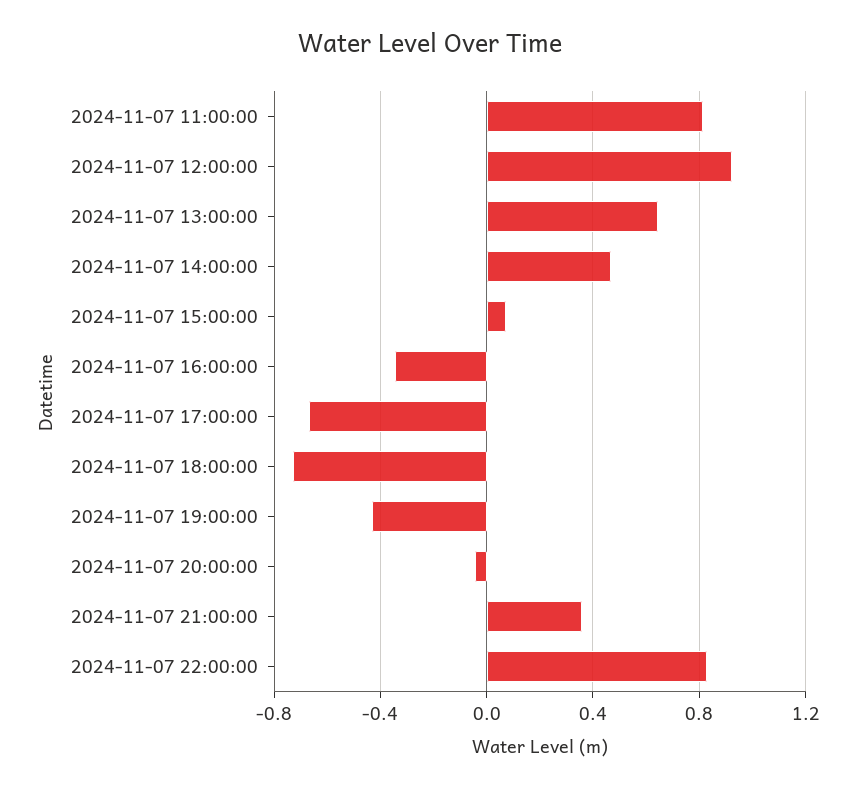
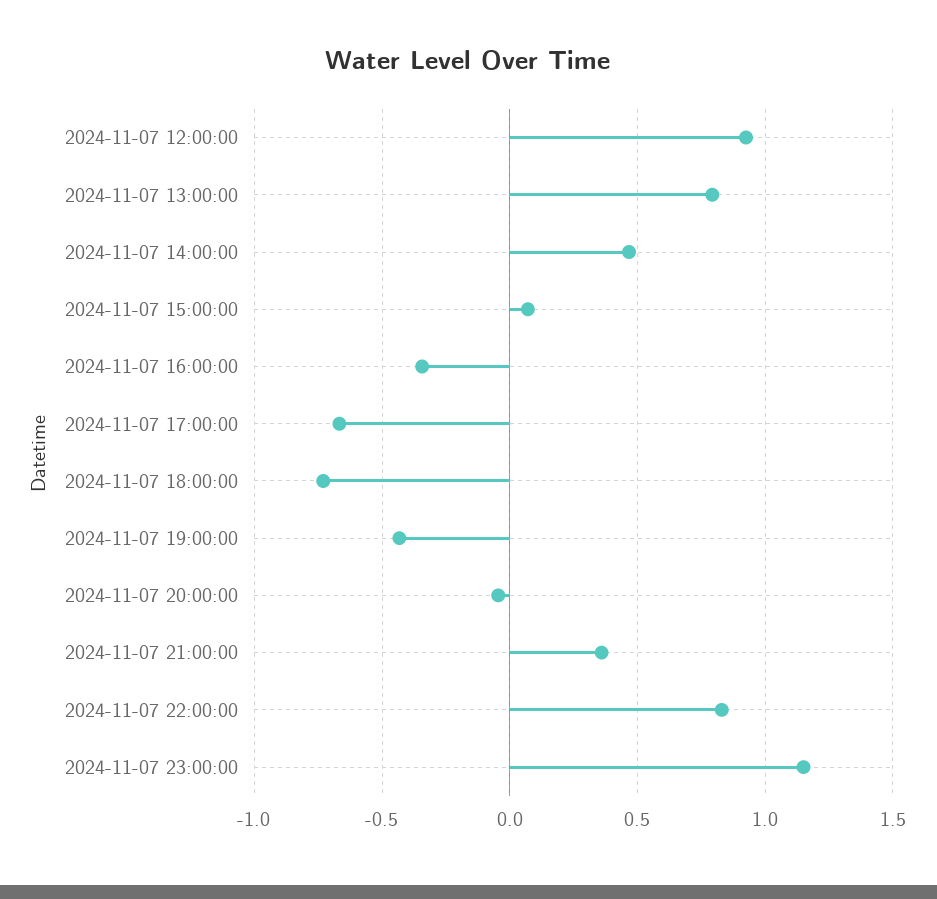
2024-11-07 11:00:00: 0.8 -> none
2024-11-07 13:00:00: 0.65 -> 0.8
2024-11-07 23:00:00: none -> 1.15

